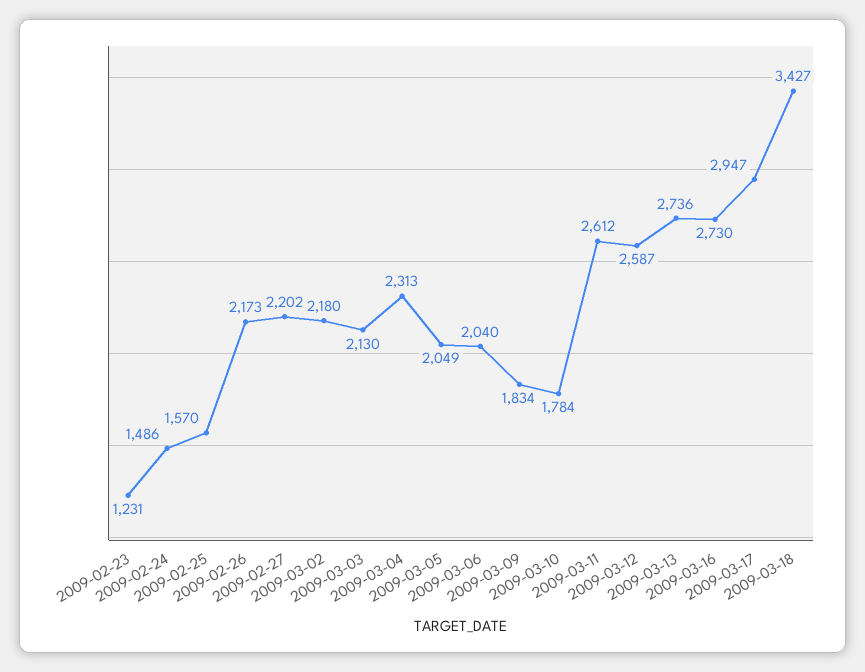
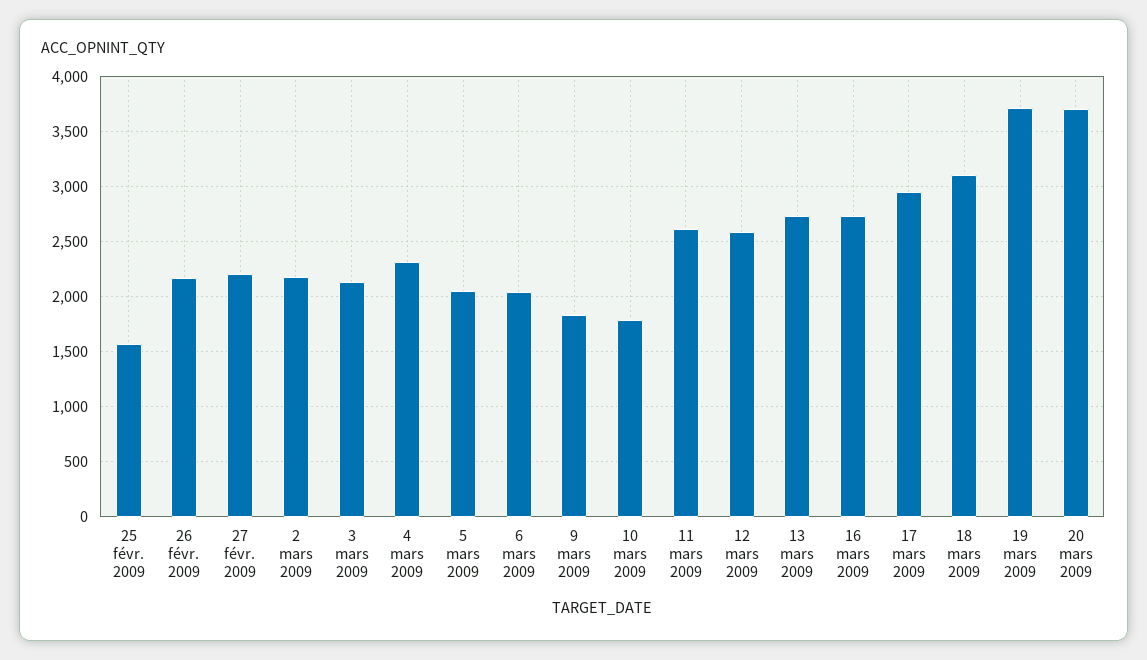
2009-02-23: 1231 -> none
2009-02-24: 1486 -> none
2009-03-18: 3427 -> 3100
19 mars 2009: none -> 3700
20 mars 2009: none -> 3700

